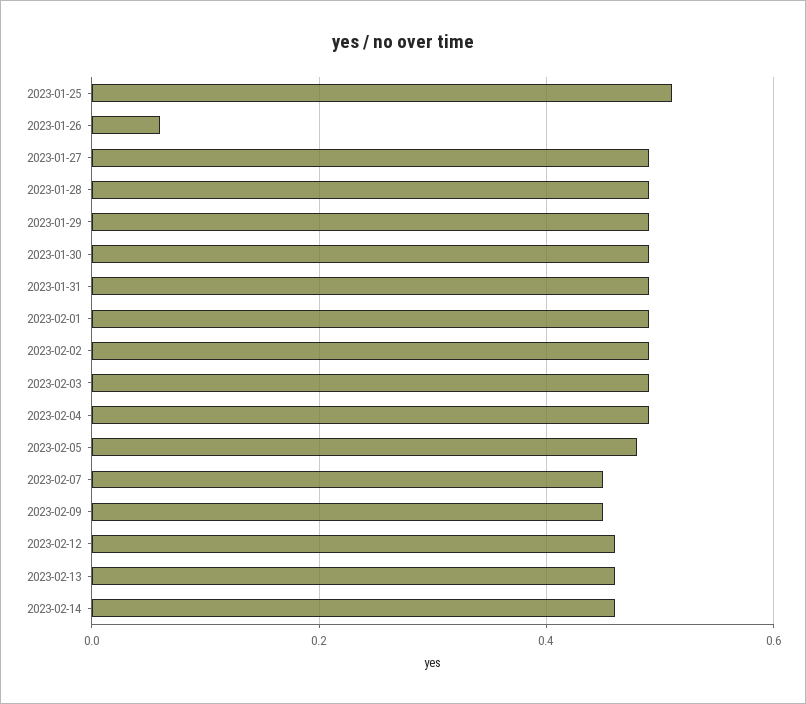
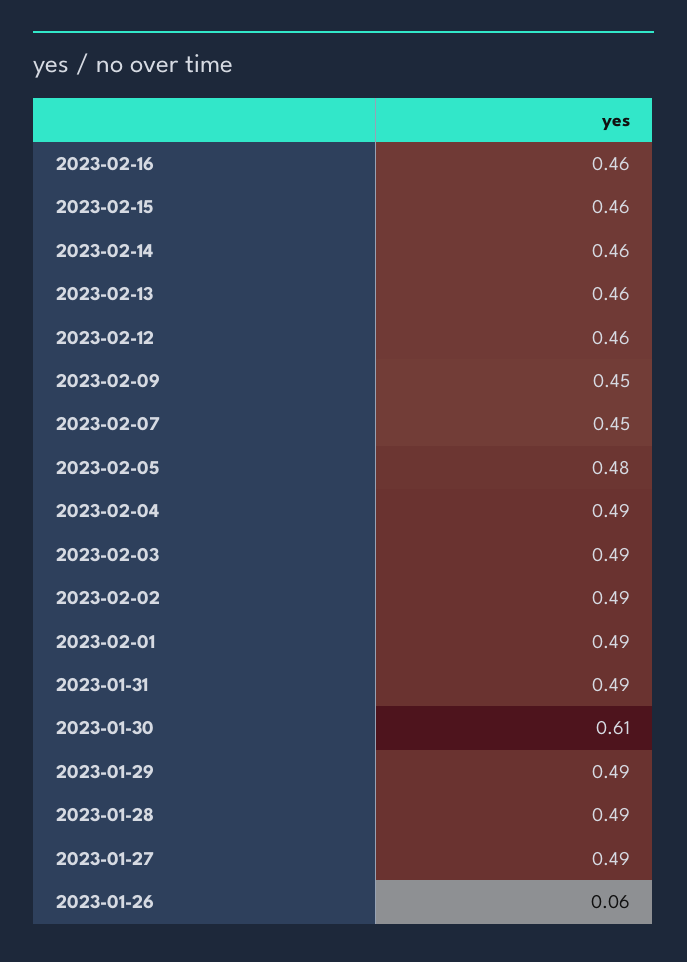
2023-01-25: 0.5 -> none
2023-01-30: 0.5 -> 0.61
2023-02-16: none -> 0.46
2023-02-15: none -> 0.46

